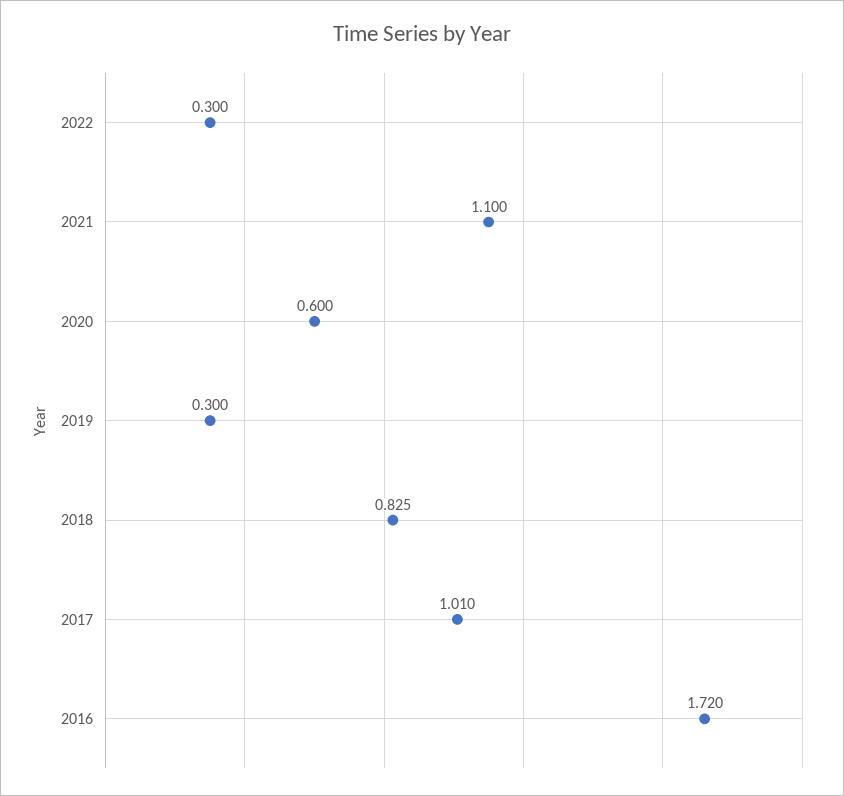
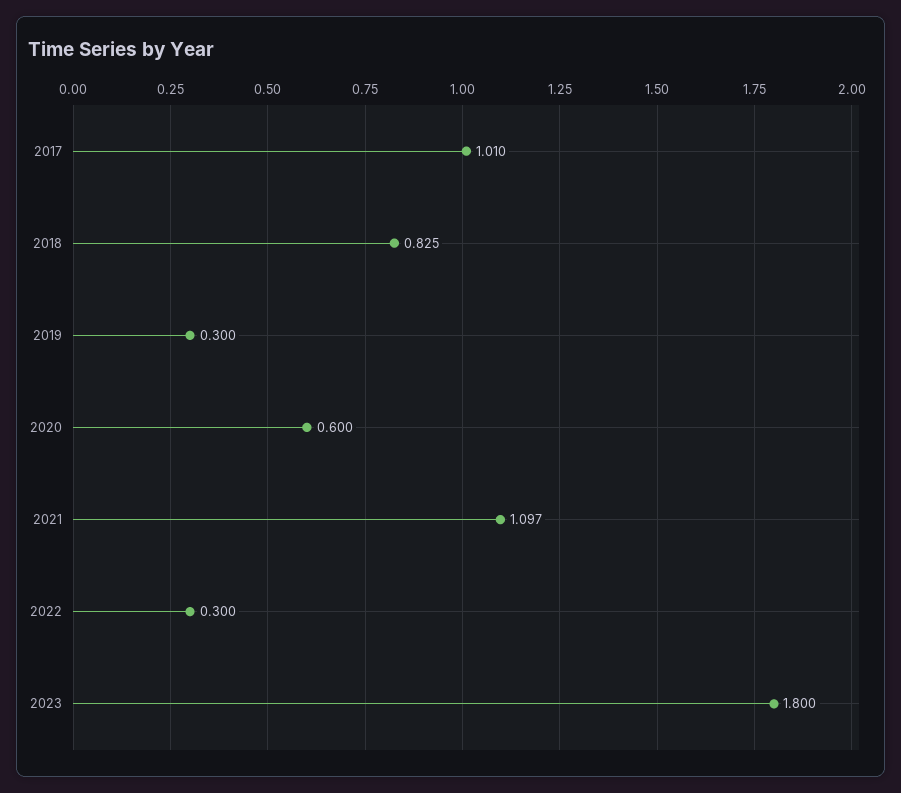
2021: 1.1 -> 1.097
2016: 1.72 -> none
2023: none -> 1.8

